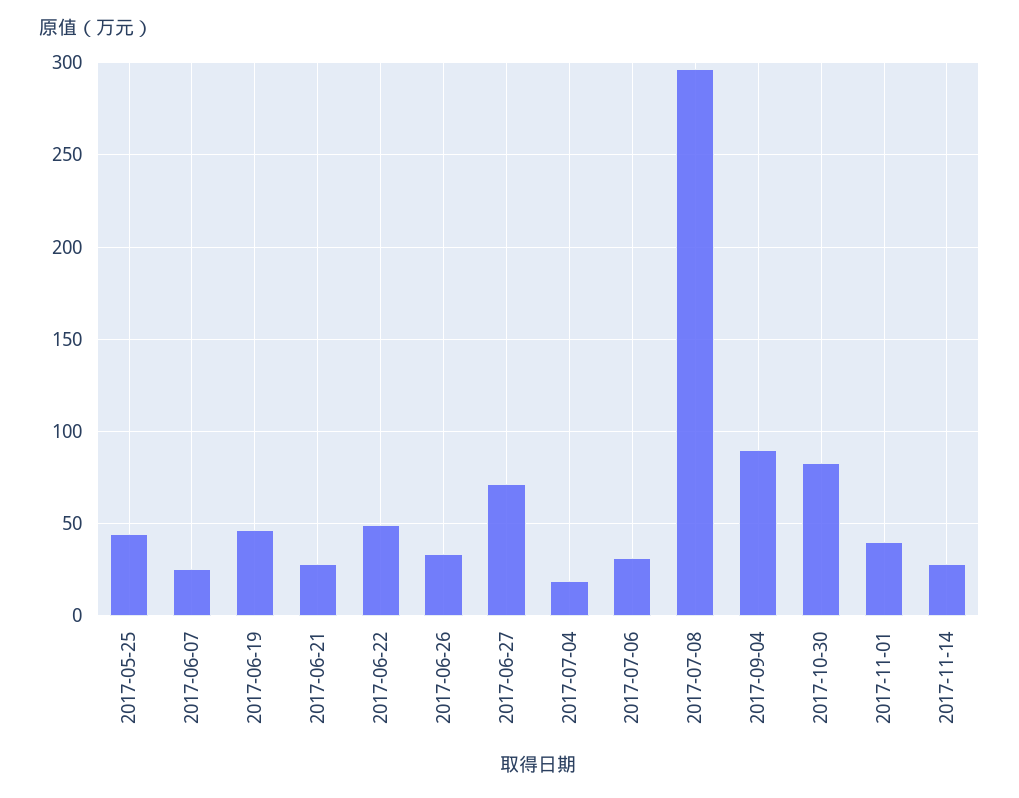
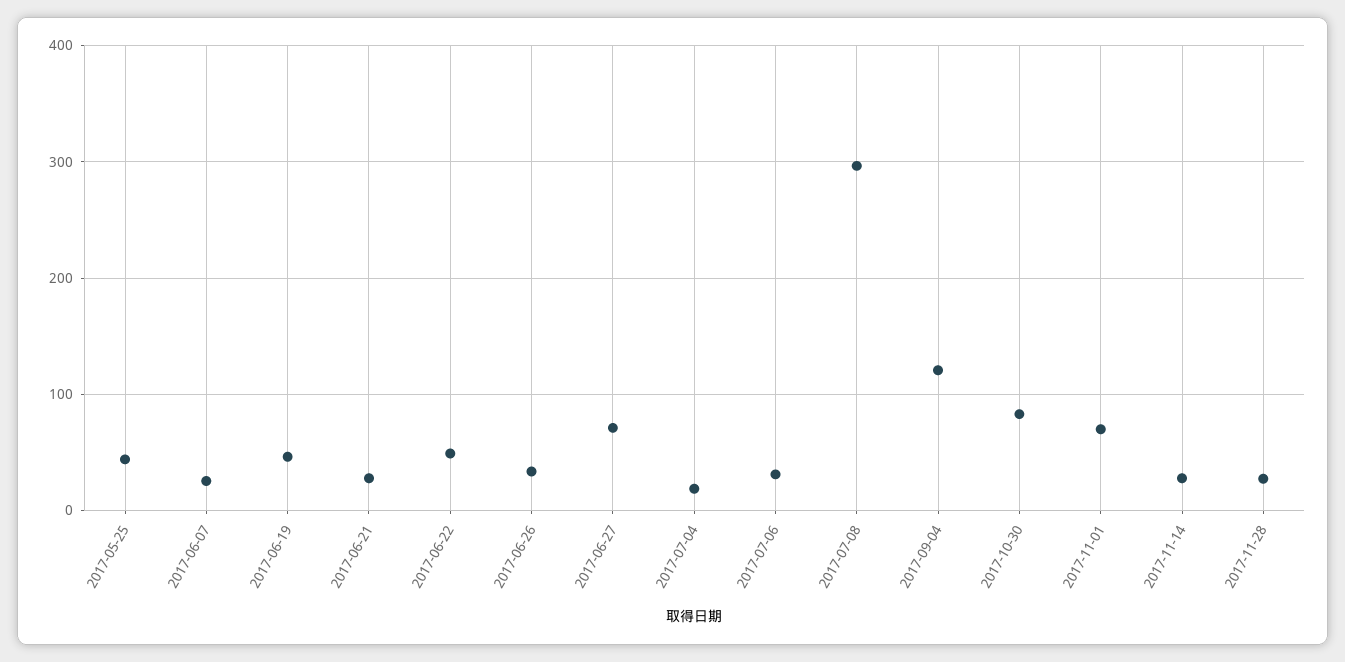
2017-09-04: 90 -> 120
2017-11-01: 40 -> 70
2017-11-28: none -> 30

